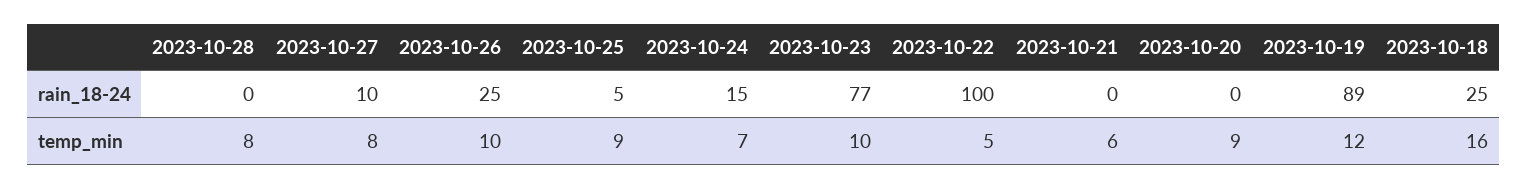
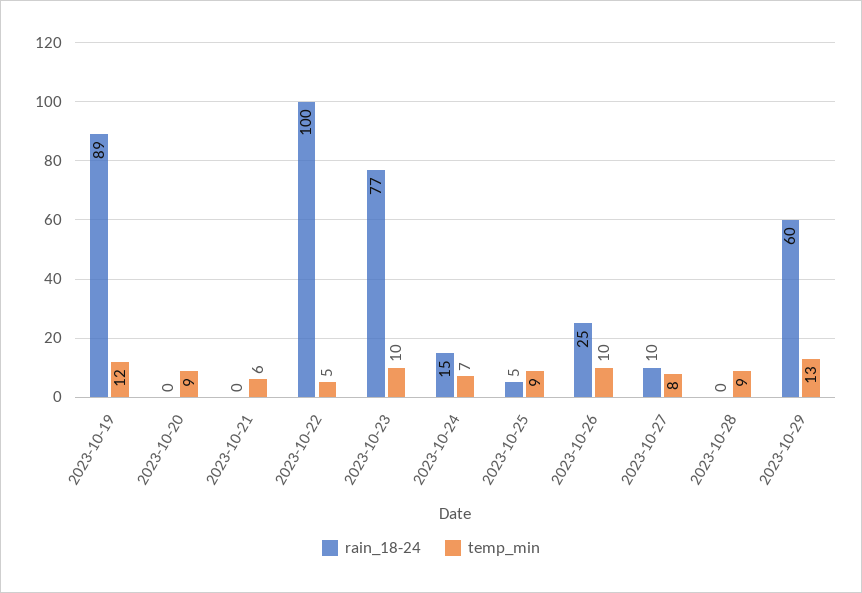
rain_18-24, 2023-10-18: 25 -> none
temp_min, 2023-10-28: 8 -> 9
temp_min, 2023-10-18: 16 -> none
rain_18-24, 2023-10-29: none -> 60
temp_min, 2023-10-29: none -> 13

